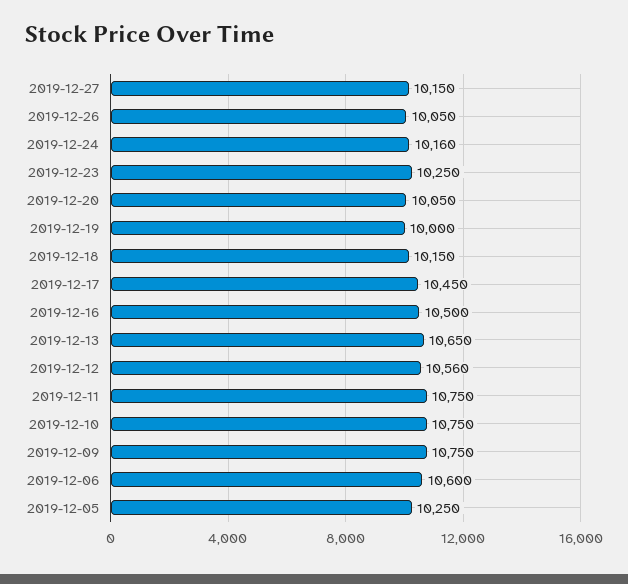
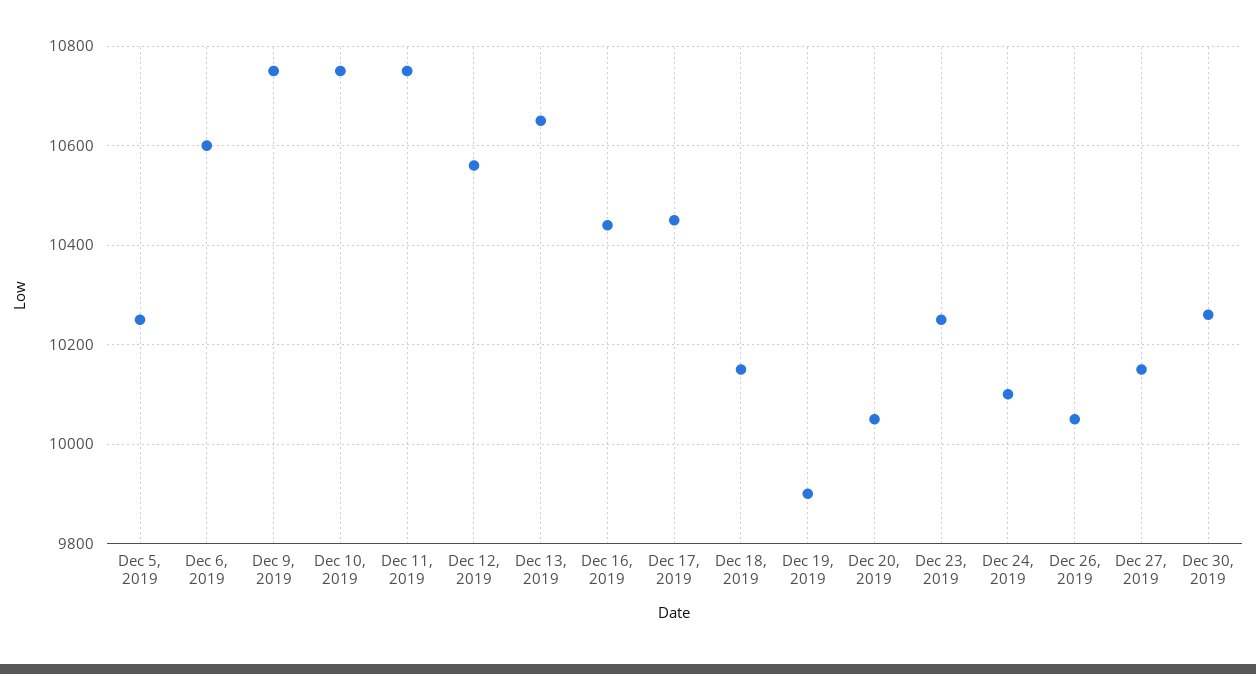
2019-12-24: 10160 -> 10100
2019-12-19: 10000 -> 9900
2019-12-16: 10500 -> 10440
Dec 30, 2019: none -> 10260

